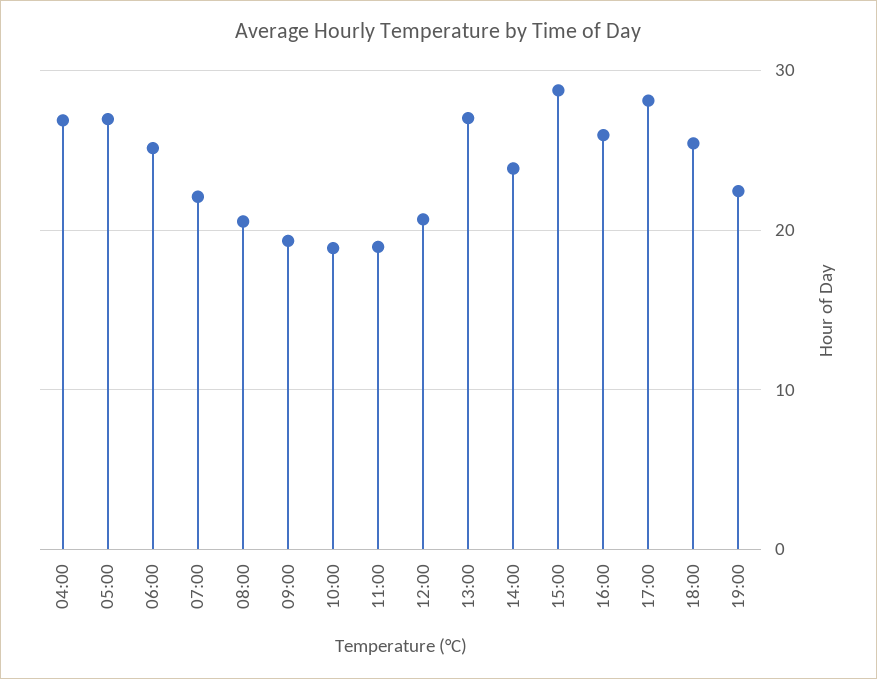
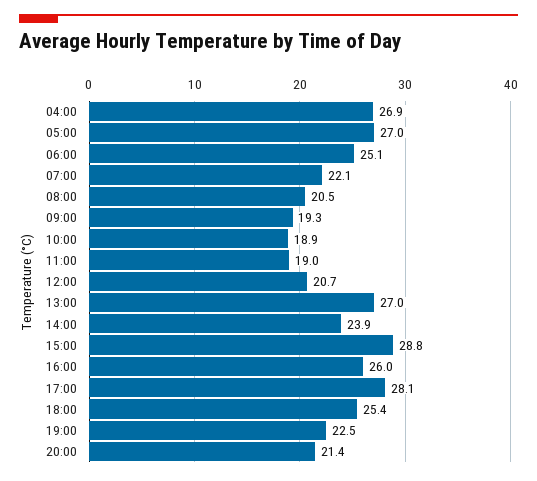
20:00: none -> 21.4

